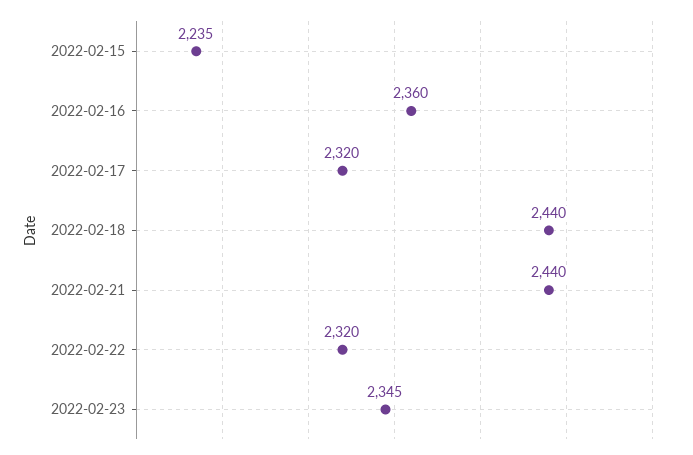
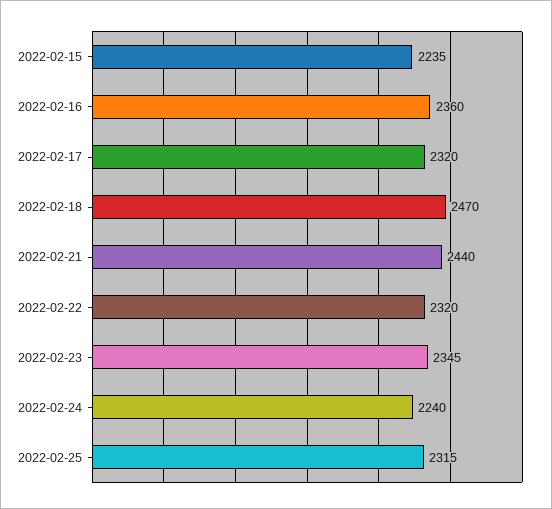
2022-02-18: 2440 -> 2470
2022-02-24: none -> 2240
2022-02-25: none -> 2315

